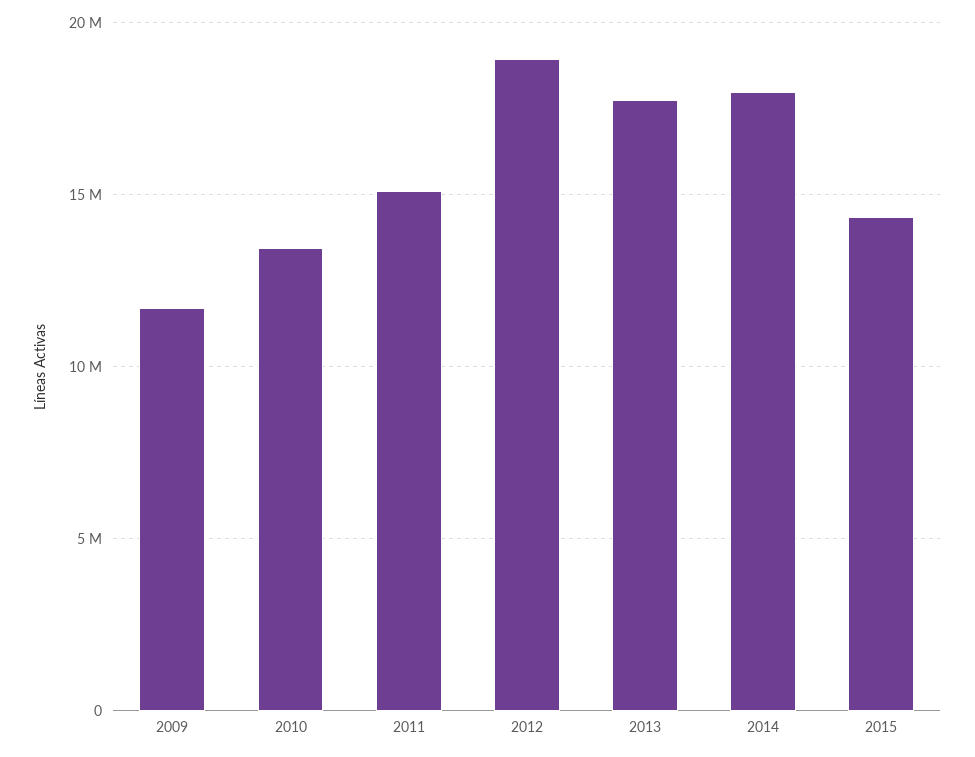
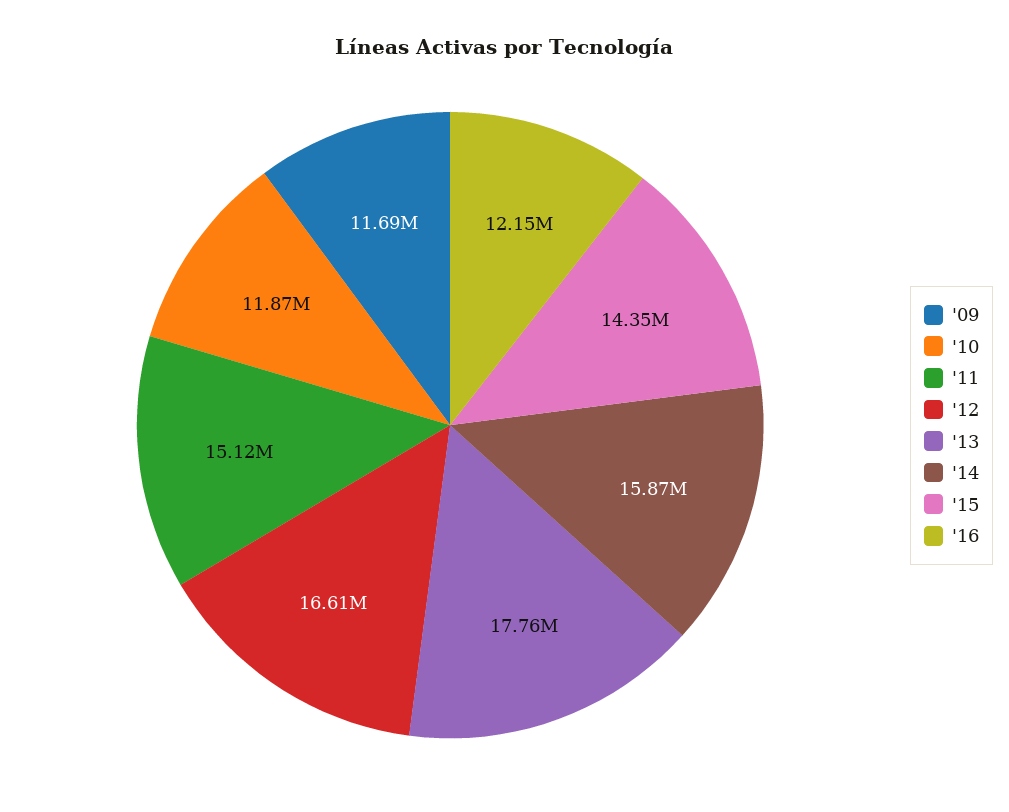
2010: 13500000 -> 11870000
2012: 19000000 -> 16610000
2014: 18000000 -> 15870000
'16: none -> 12150000

